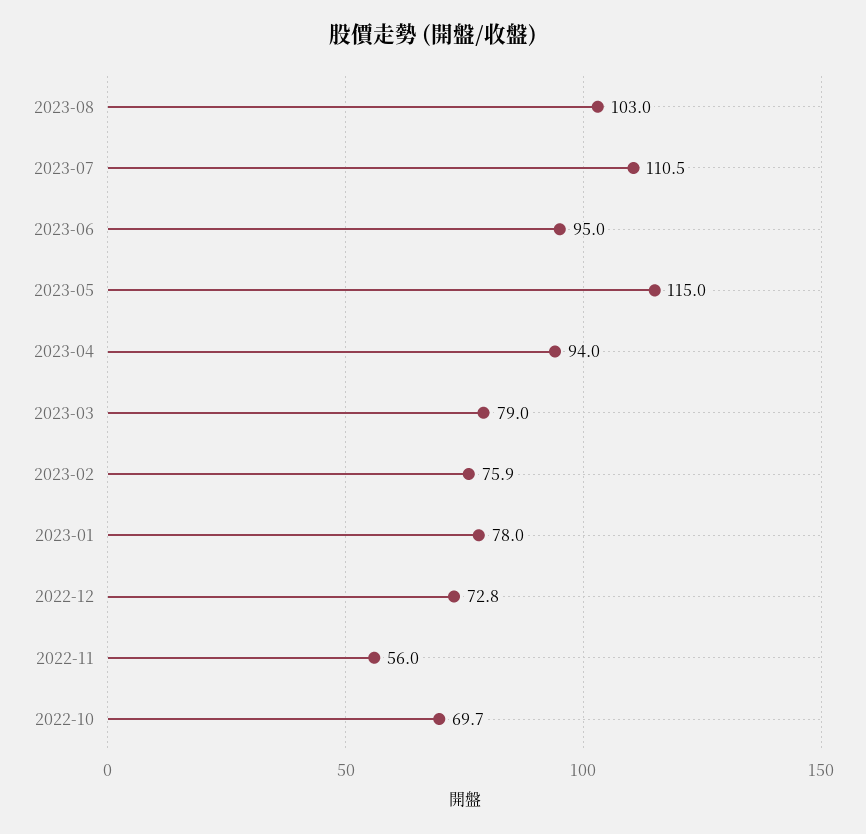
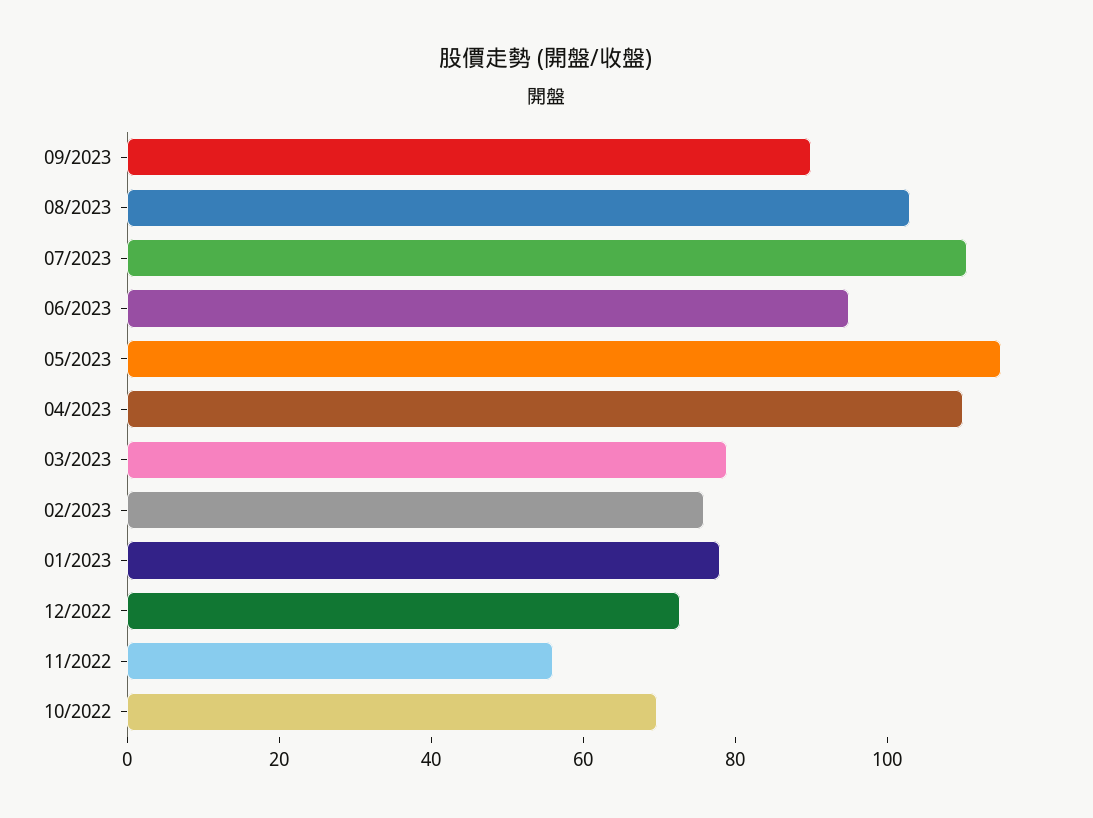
2023-04: 94 -> 110
09/2023: none -> 90

